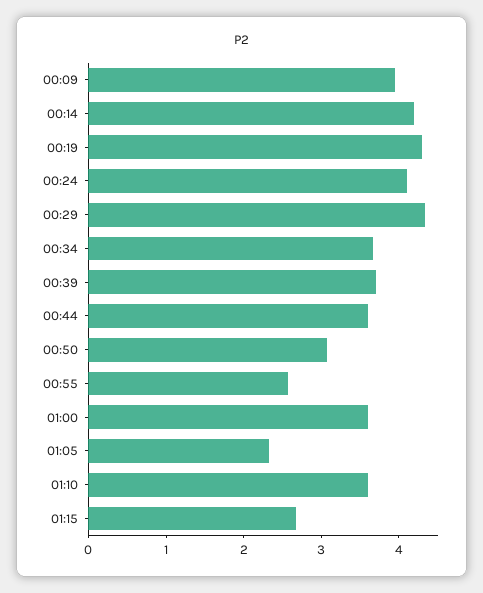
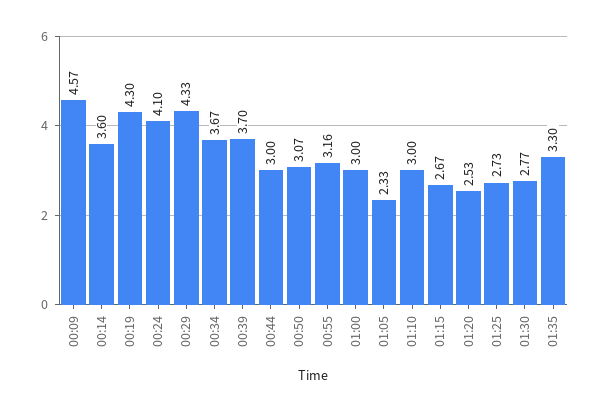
00:09: 4 -> 4.57
00:14: 4.2 -> 3.6
00:44: 3.6 -> 3
00:55: 2.6 -> 3.16
01:00: 3.6 -> 3
01:10: 3.6 -> 3
01:20: none -> 2.53
01:25: none -> 2.73
01:30: none -> 2.77
01:35: none -> 3.3

